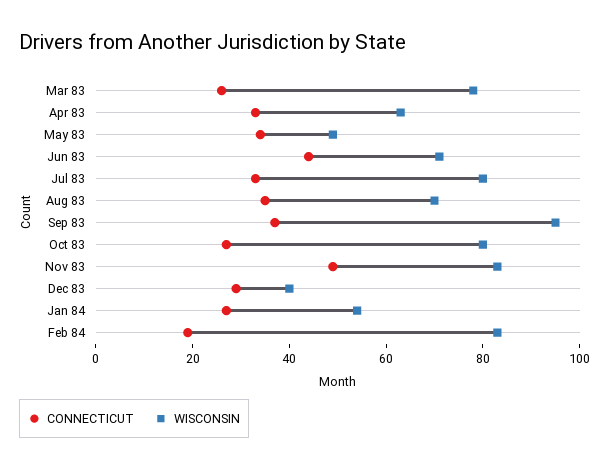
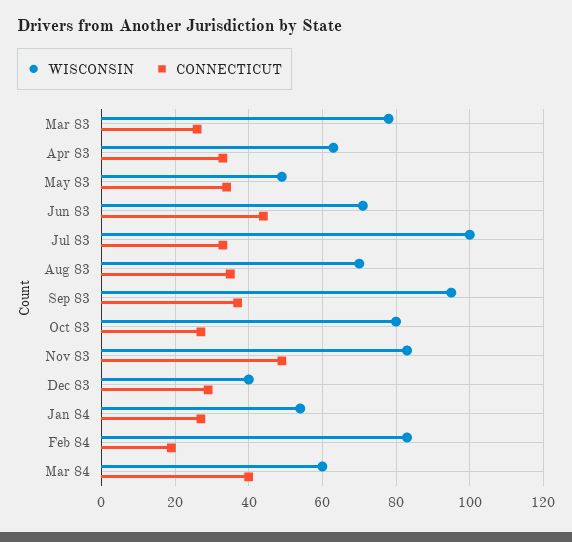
WISCONSIN, Jul 83: 80 -> 100
WISCONSIN, Mar 84: none -> 60
CONNECTICUT, Mar 84: none -> 40

